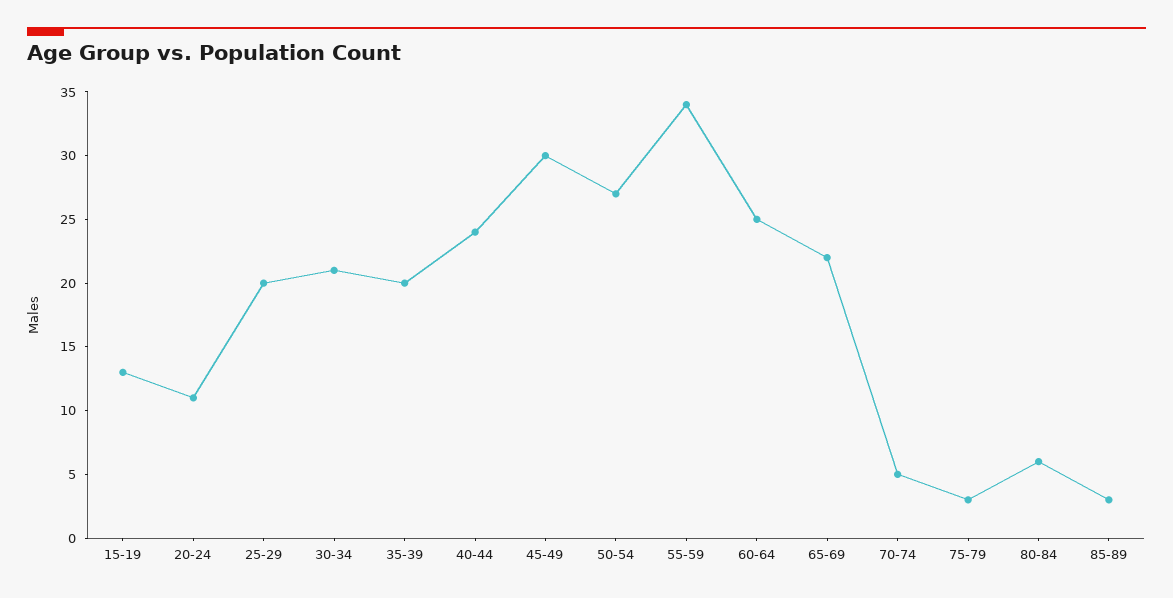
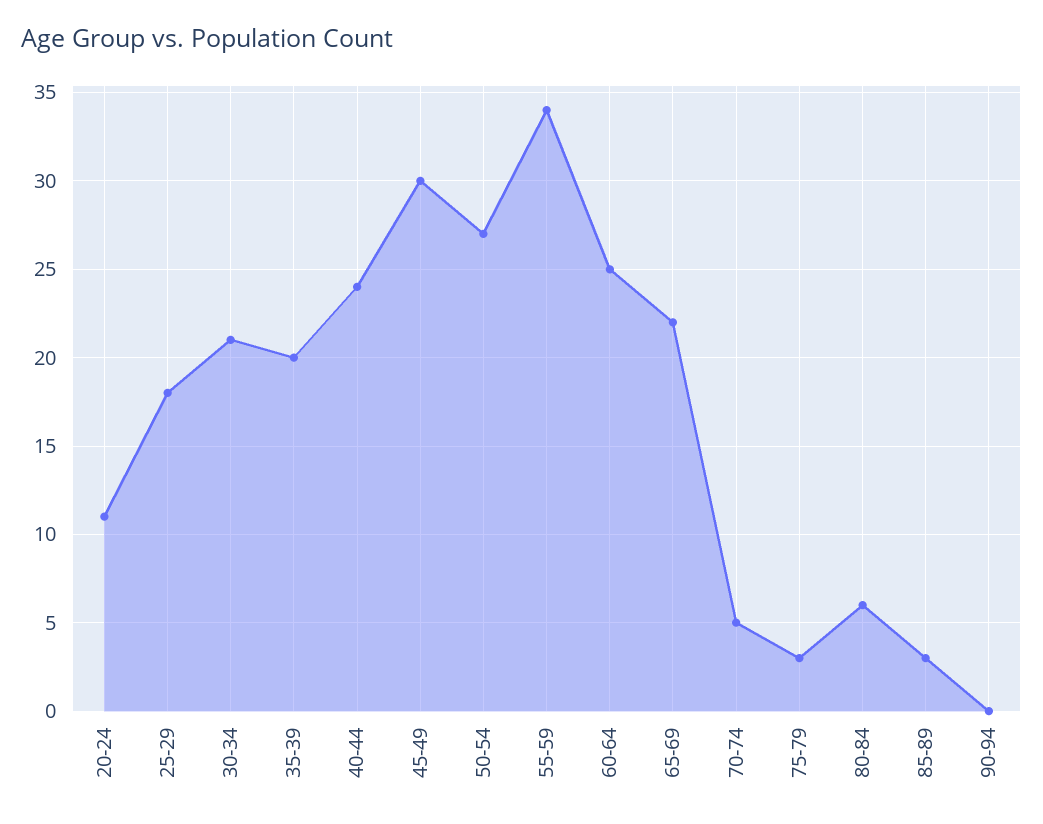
15-19: 13 -> none
25-29: 20 -> 18
90-94: none -> 0

